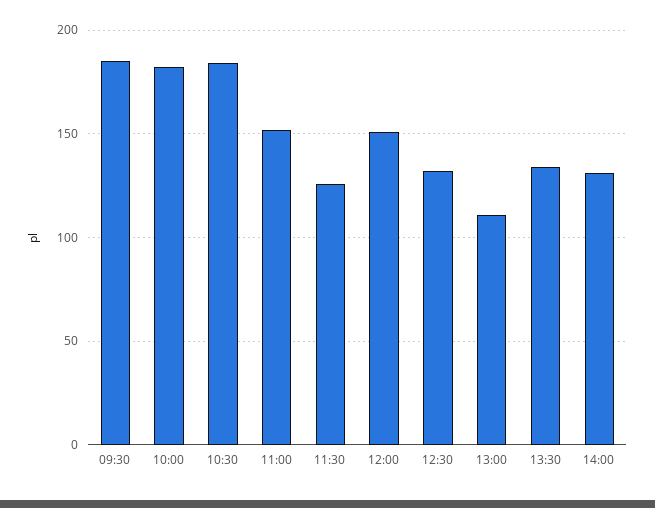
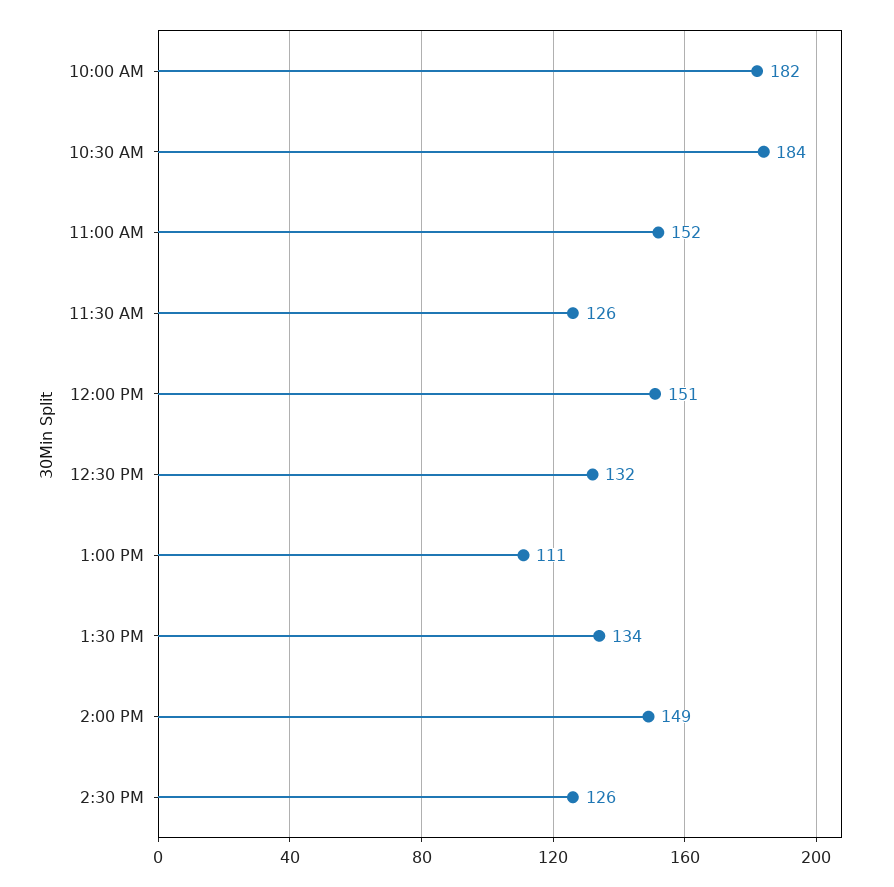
09:30: 185 -> none
14:00: 130 -> 149
2:30 PM: none -> 126

